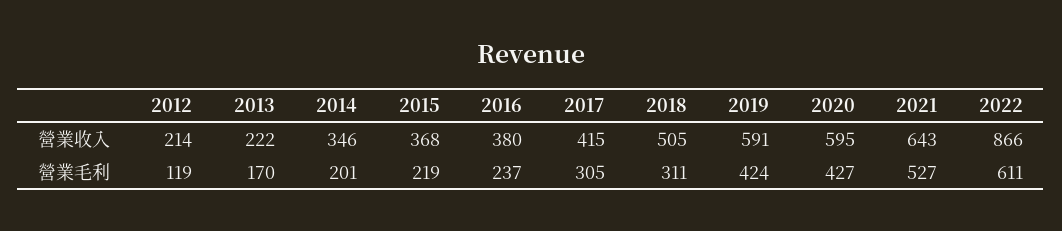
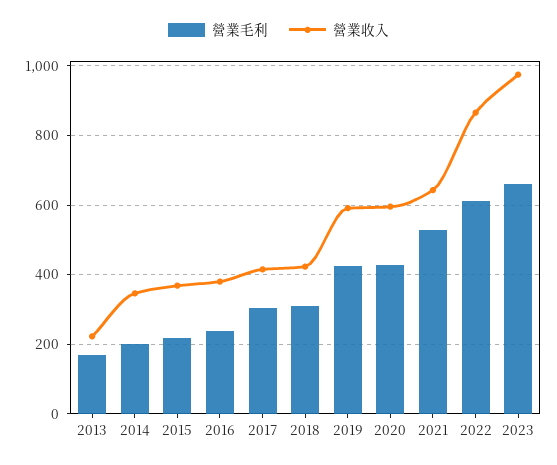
營業收入, 2012: 214 -> none
營業收入, 2018: 505 -> 420
營業毛利, 2012: 119 -> none
營業毛利, 2023: none -> 660
營業收入, 2023: none -> 980

